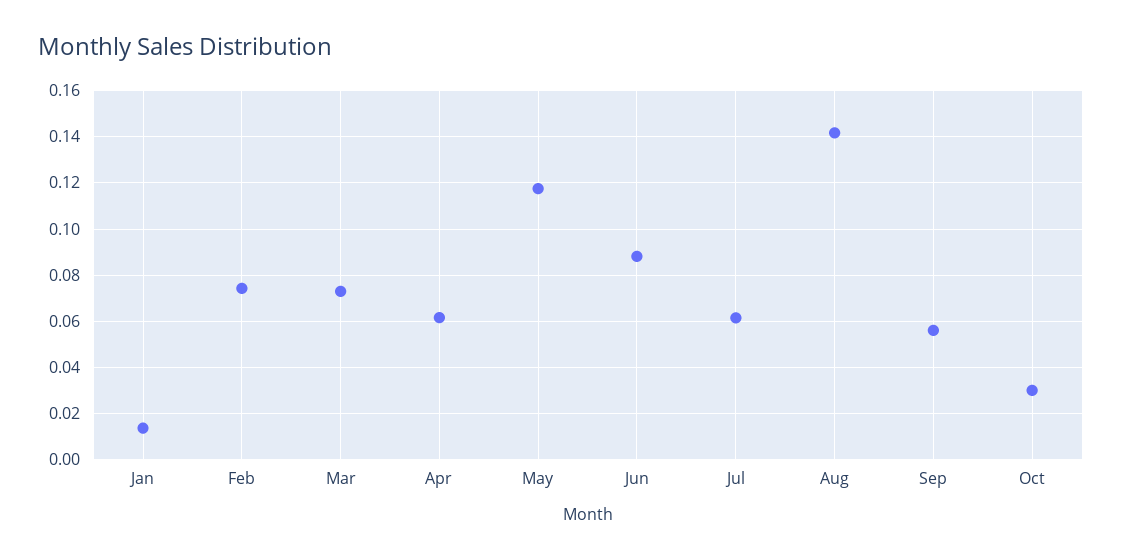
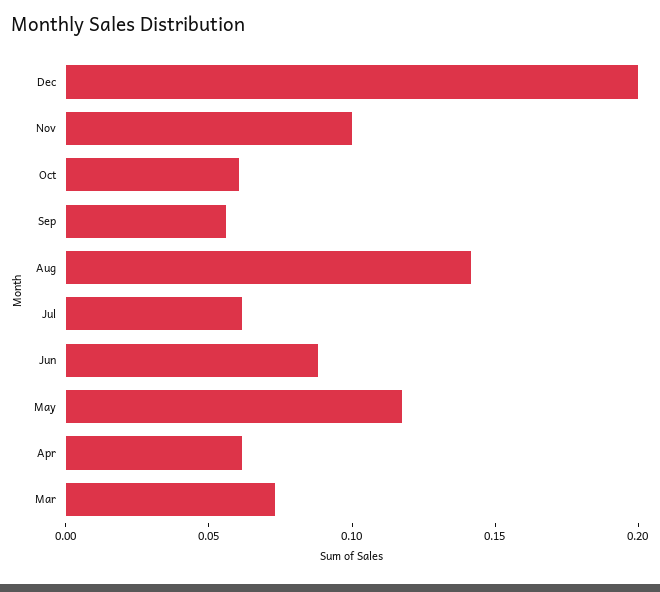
Jan: 0.015 -> none
Feb: 0.075 -> none
Oct: 0.03 -> 0.06
Dec: none -> 0.2
Nov: none -> 0.1

